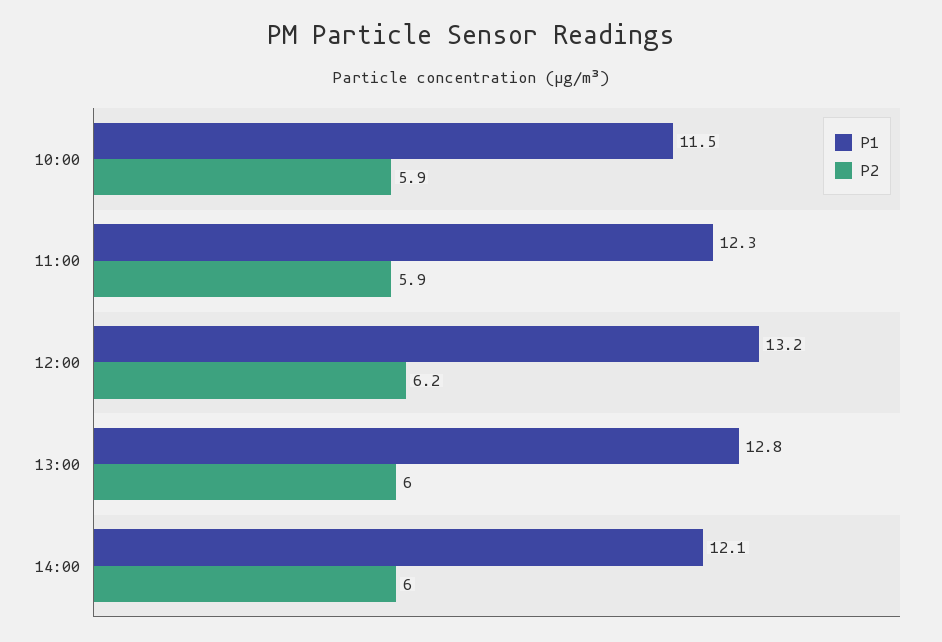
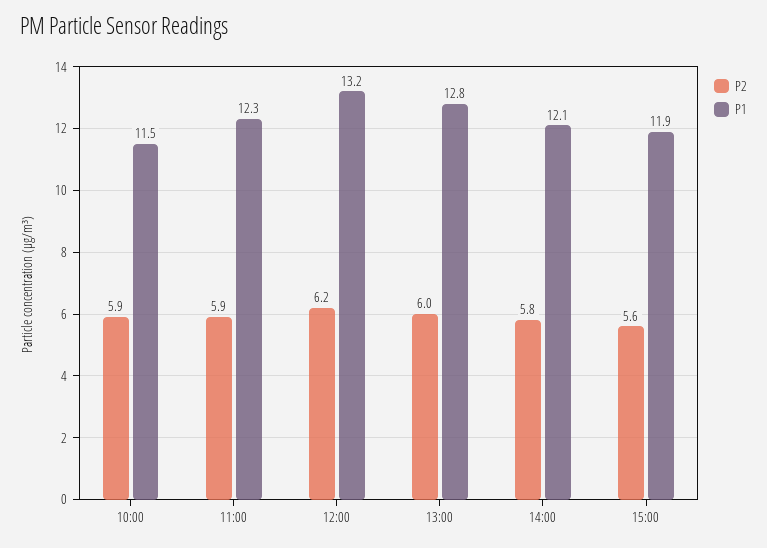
P2, 14:00: 6 -> 5.8
P2, 15:00: none -> 5.6
P1, 15:00: none -> 11.9

